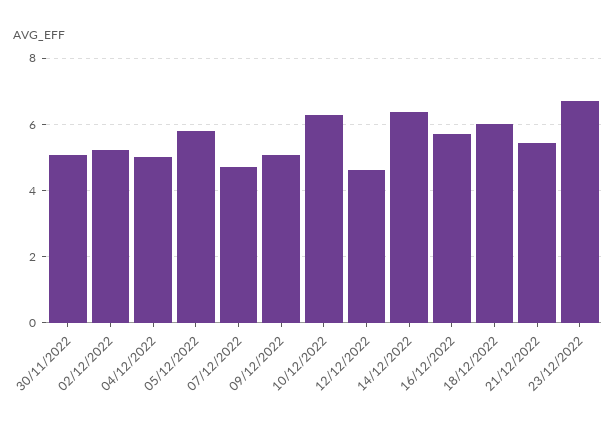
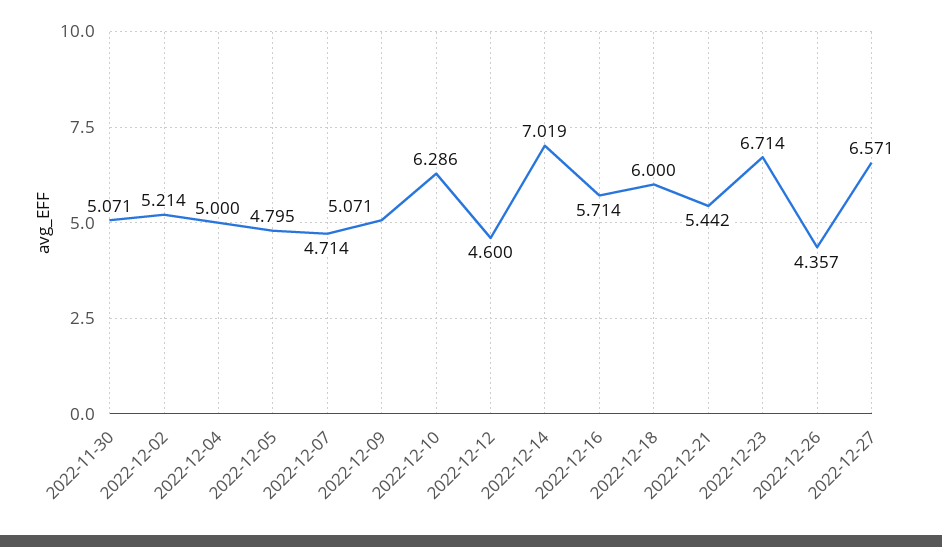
05/12/2022: 5.8 -> 4.795
14/12/2022: 6.4 -> 7.019
2022-12-26: none -> 4.357
2022-12-27: none -> 6.571

